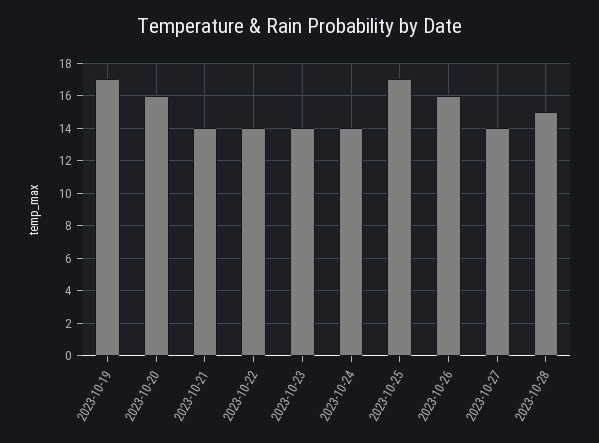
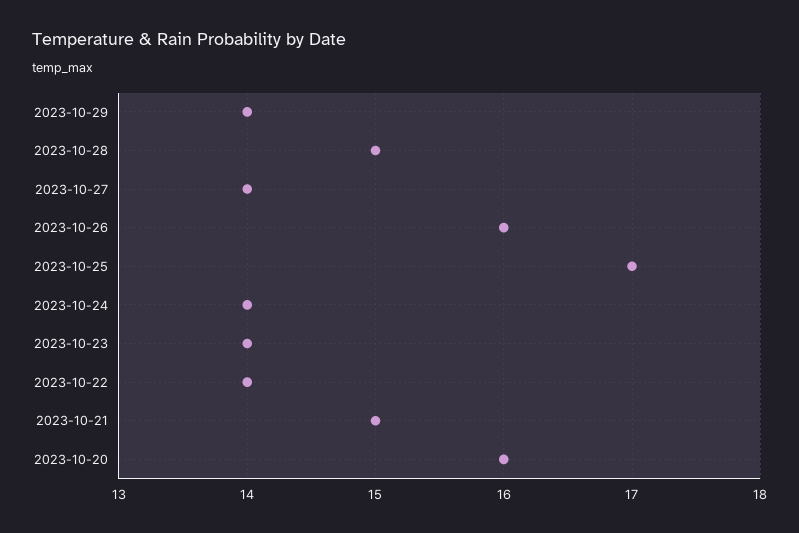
2023-10-19: 17 -> none
2023-10-21: 14 -> 15
2023-10-29: none -> 14

